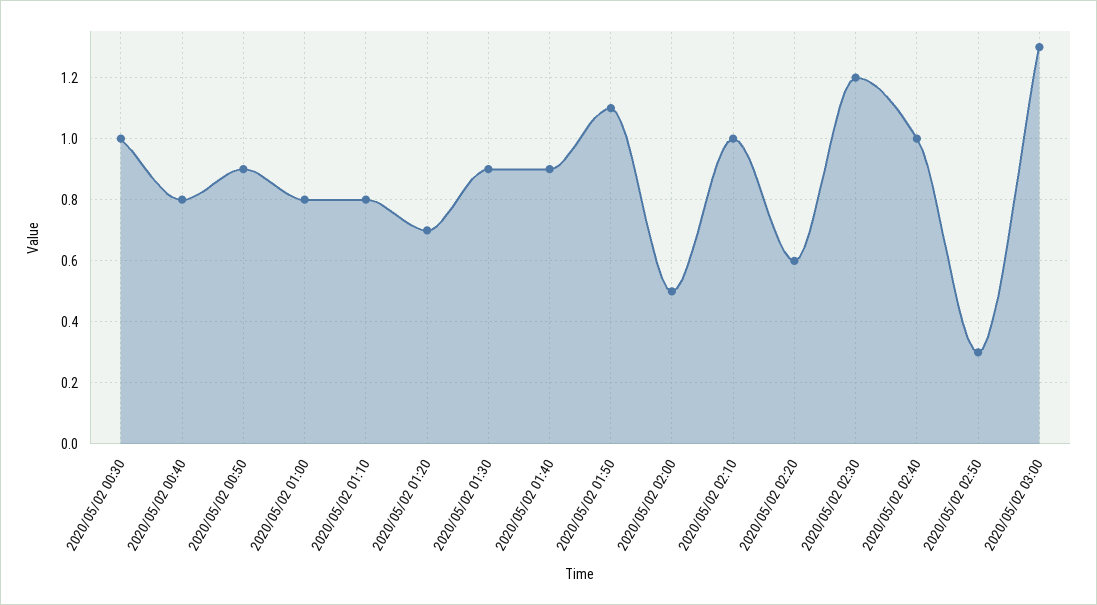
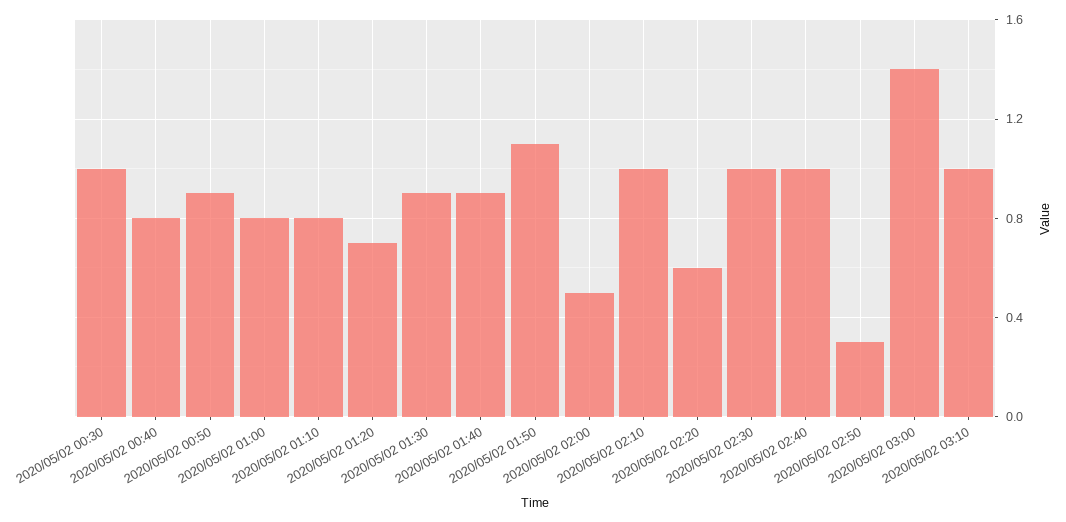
2020/05/02 02:30: 1.2 -> 1
2020/05/02 03:00: 1.3 -> 1.4
2020/05/02 03:10: none -> 1

